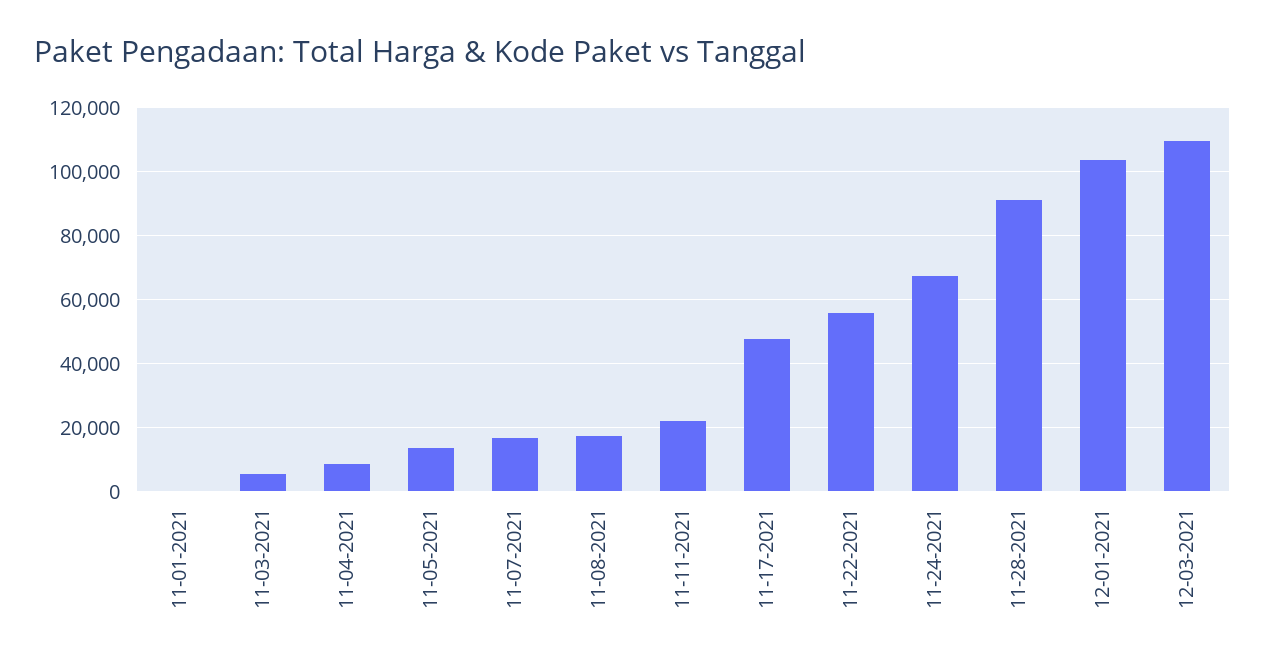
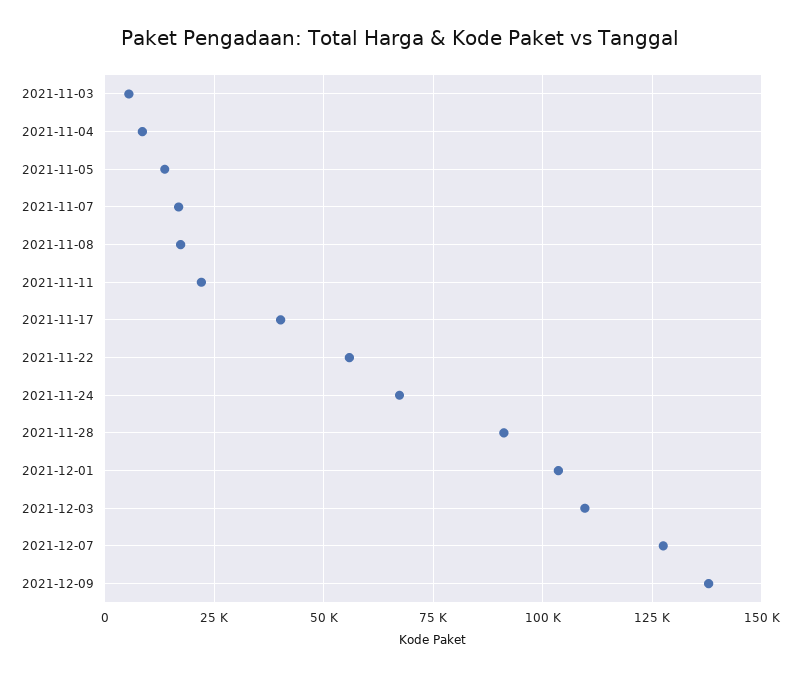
11-01-2021: 0 -> none
11-17-2021: 48000 -> 40000
2021-12-07: none -> 127500
2021-12-09: none -> 137500

